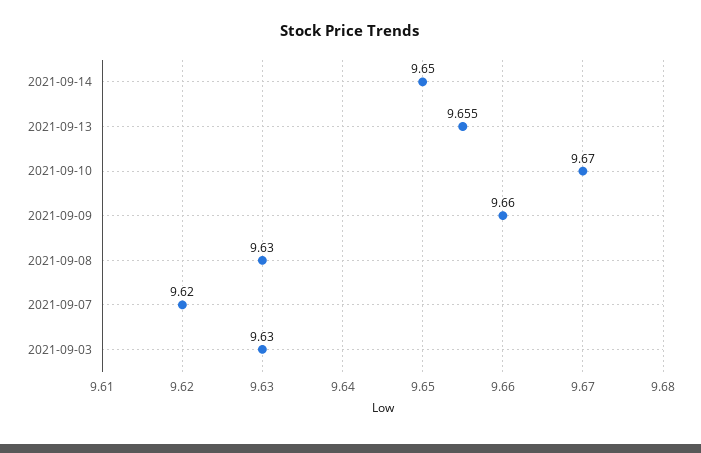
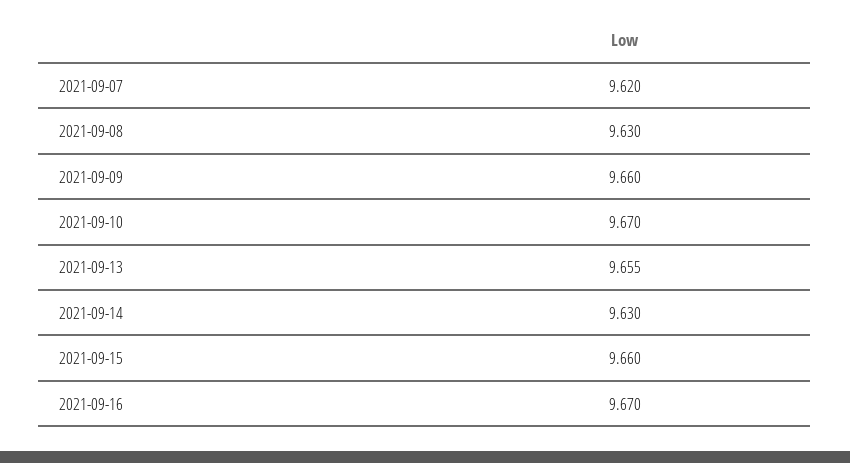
2021-09-14: 9.65 -> 9.63
2021-09-03: 9.63 -> none
2021-09-15: none -> 9.66
2021-09-16: none -> 9.67

